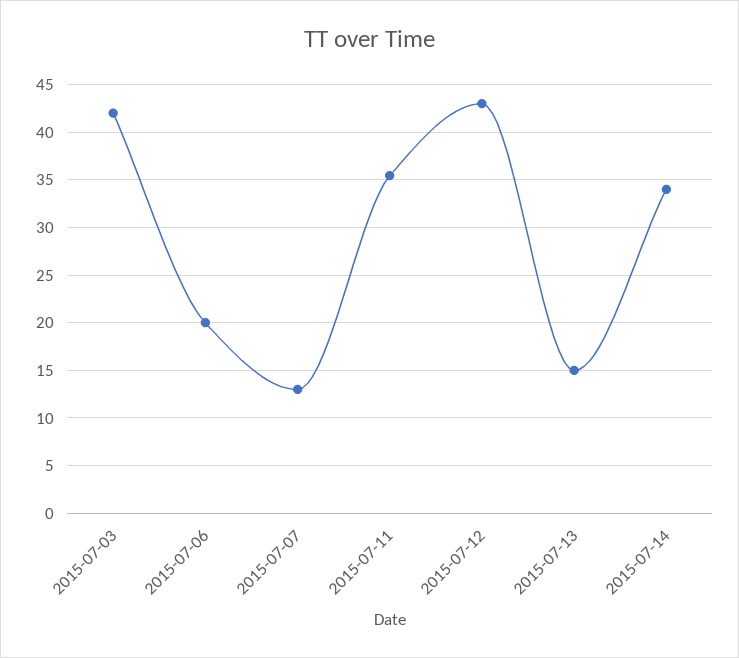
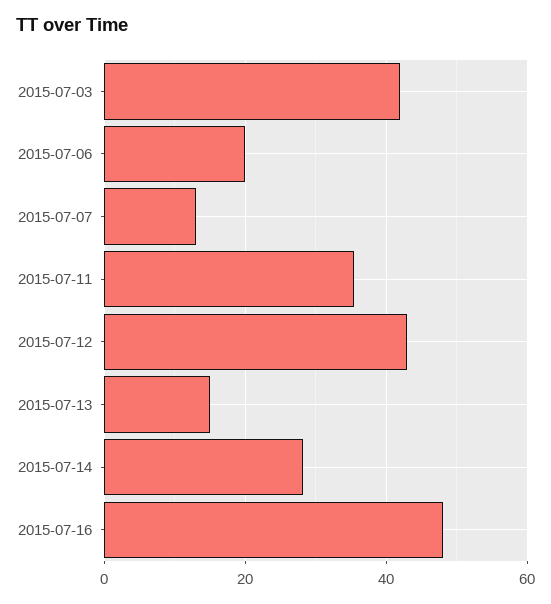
2015-07-14: 34 -> 28
2015-07-16: none -> 48

